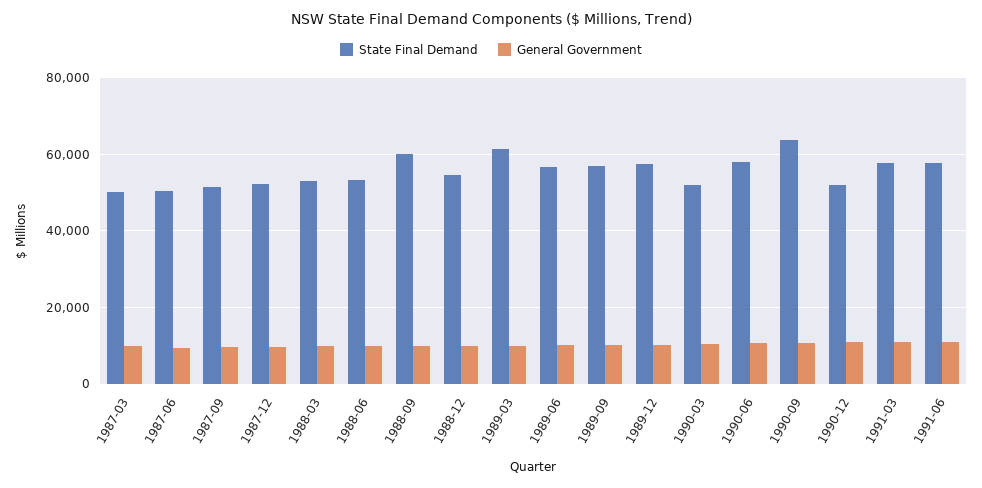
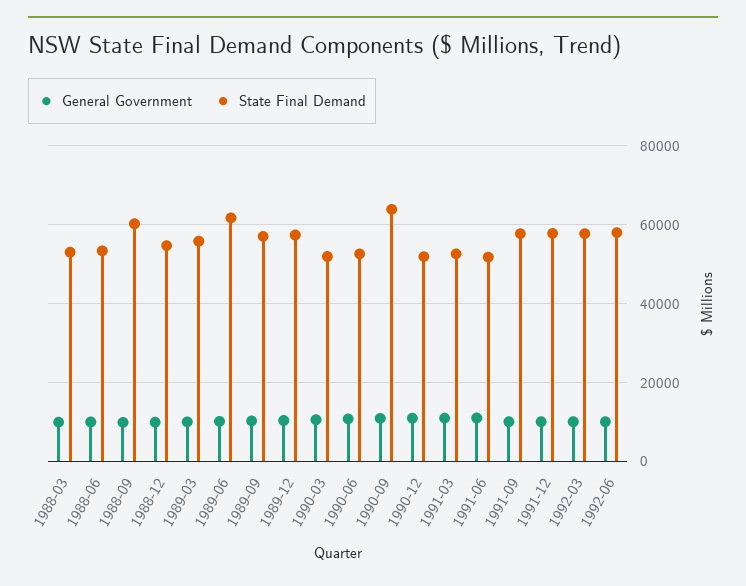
State Final Demand, 1987-03: 50000 -> none
General Government, 1987-03: 10000 -> none
State Final Demand, 1987-06: 50000 -> none
General Government, 1987-06: 10000 -> none
State Final Demand, 1987-09: 52000 -> none
General Government, 1987-09: 10000 -> none
State Final Demand, 1987-12: 52000 -> none
General Government, 1987-12: 10000 -> none
State Final Demand, 1989-03: 62000 -> 56000
State Final Demand, 1989-06: 56000 -> 62000
State Final Demand, 1990-06: 58000 -> 52000
State Final Demand, 1991-03: 58000 -> 52000
State Final Demand, 1991-06: 58000 -> 52000
General Government, 1991-09: none -> 10000
State Final Demand, 1991-09: none -> 58000
General Government, 1991-12: none -> 10000
State Final Demand, 1991-12: none -> 58000
General Government, 1992-03: none -> 10000
State Final Demand, 1992-03: none -> 58000
General Government, 1992-06: none -> 10000
State Final Demand, 1992-06: none -> 58000

